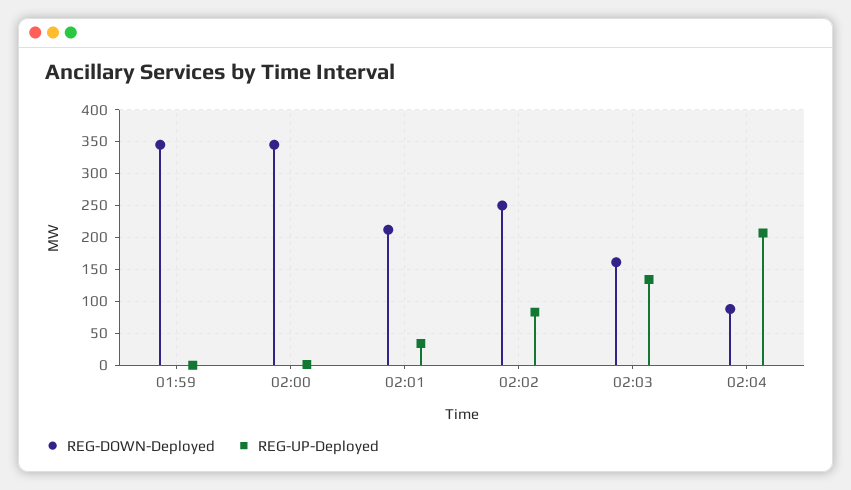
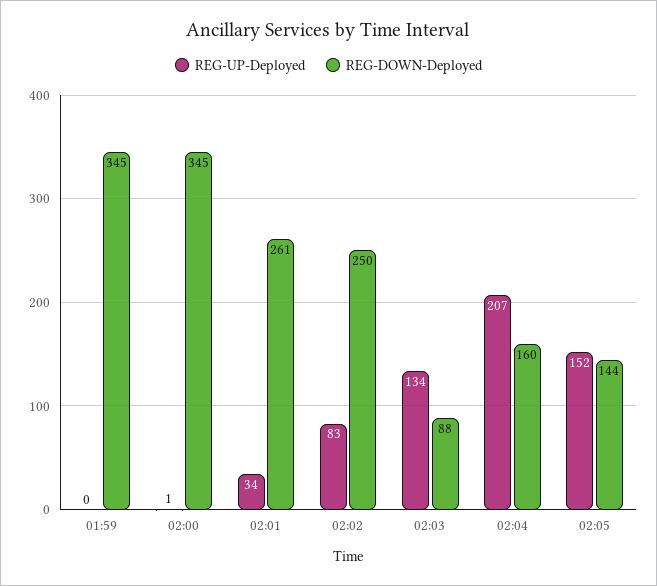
REG-DOWN-Deployed, 02:01: 210 -> 261
REG-DOWN-Deployed, 02:03: 160 -> 88
REG-DOWN-Deployed, 02:04: 90 -> 160
REG-UP-Deployed, 02:05: none -> 152
REG-DOWN-Deployed, 02:05: none -> 144

